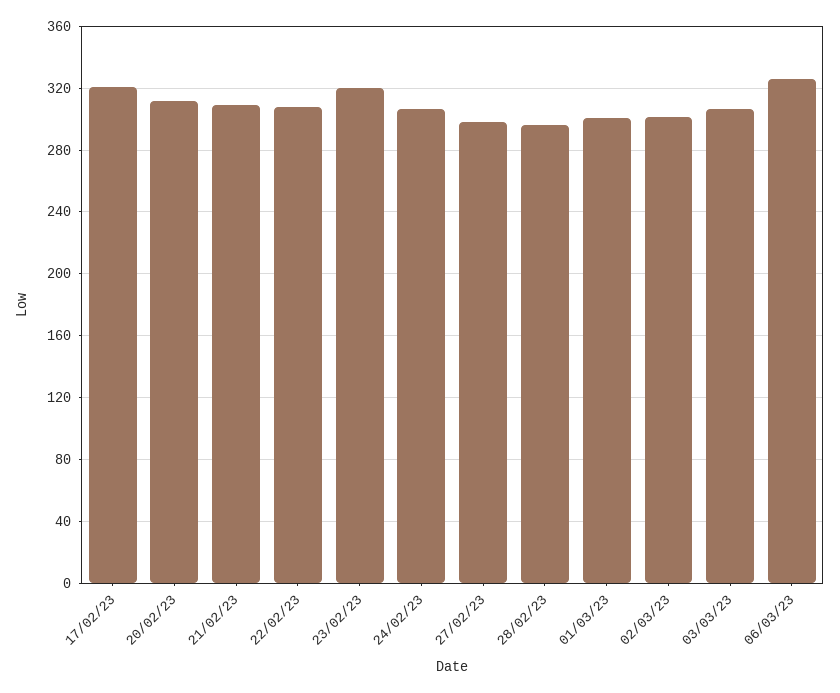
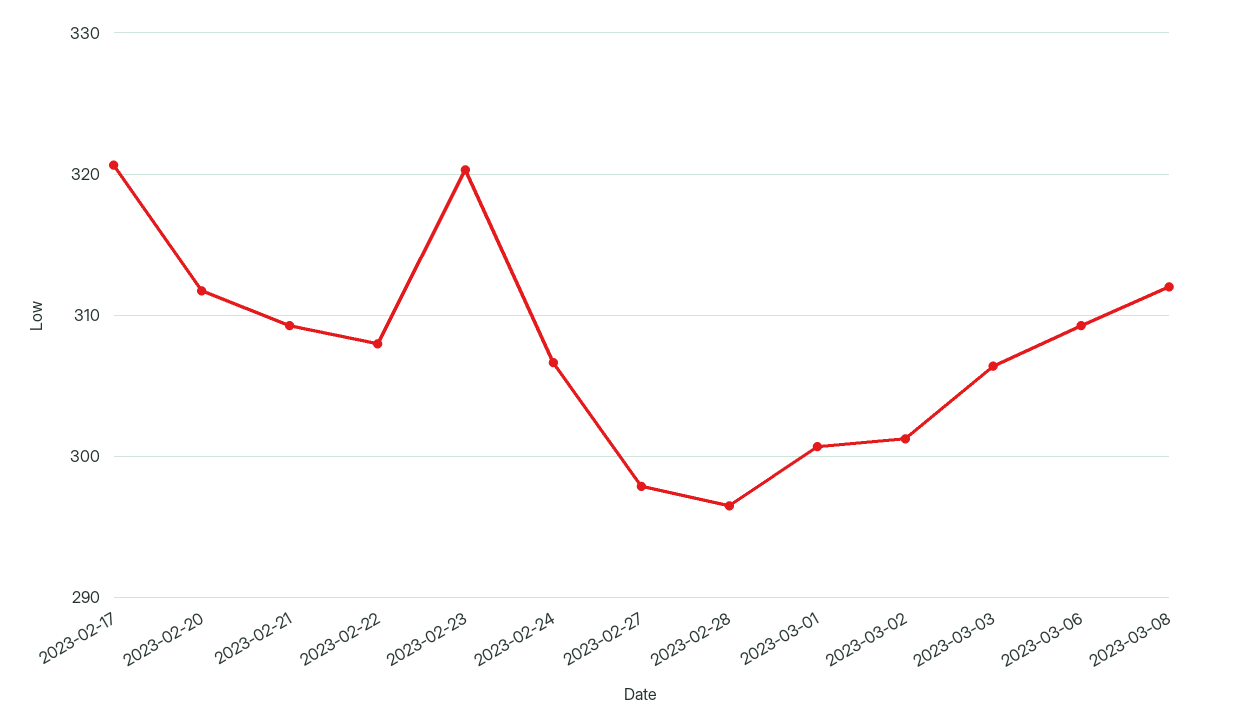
06/03/23: 325 -> 309
2023-03-08: none -> 312

